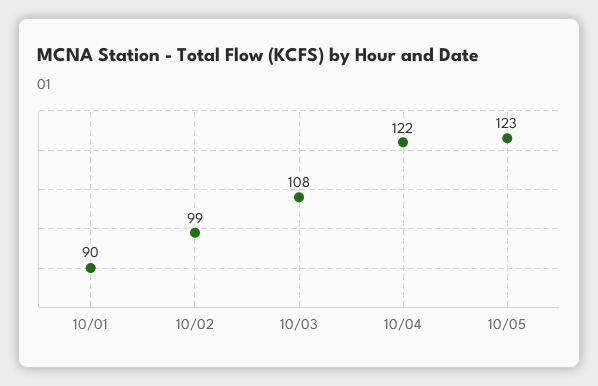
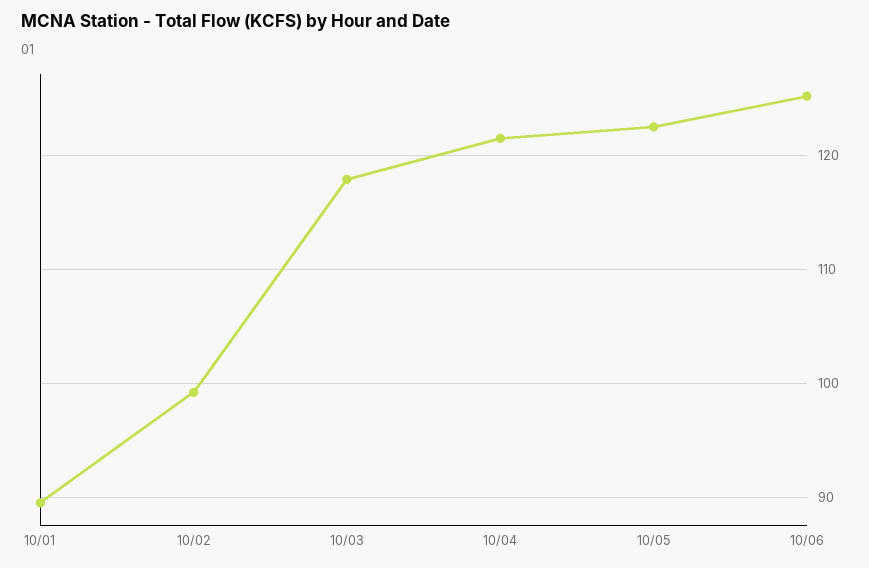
10/03: 108 -> 118
10/06: none -> 125

